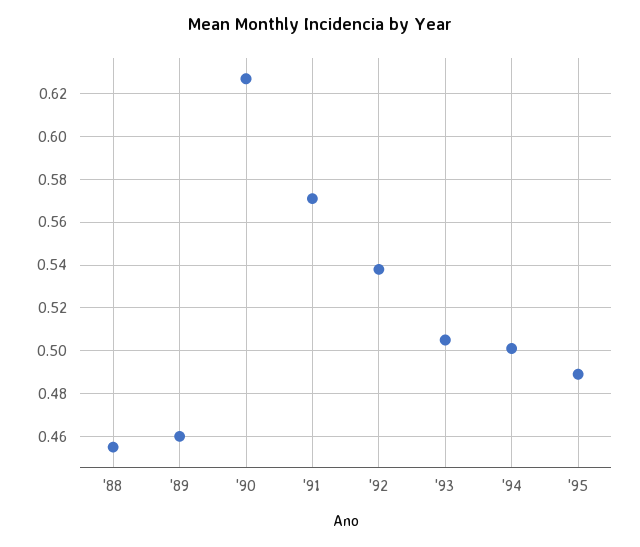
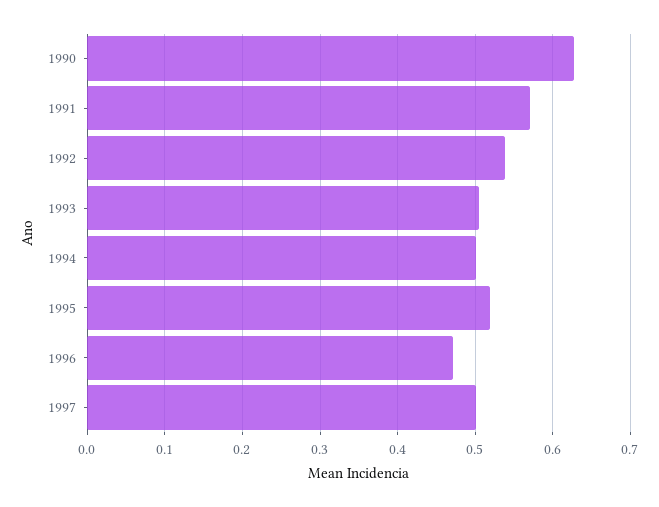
'88: 0.455 -> none
'89: 0.46 -> none
'95: 0.49 -> 0.52
1996: none -> 0.47
1997: none -> 0.5

